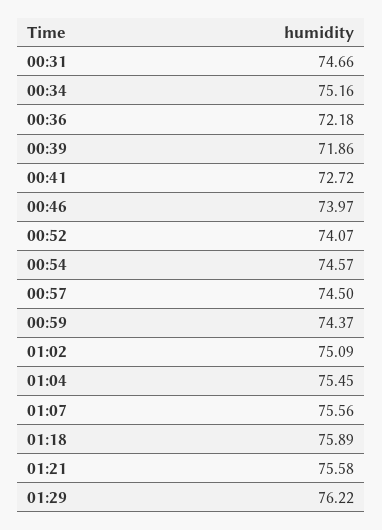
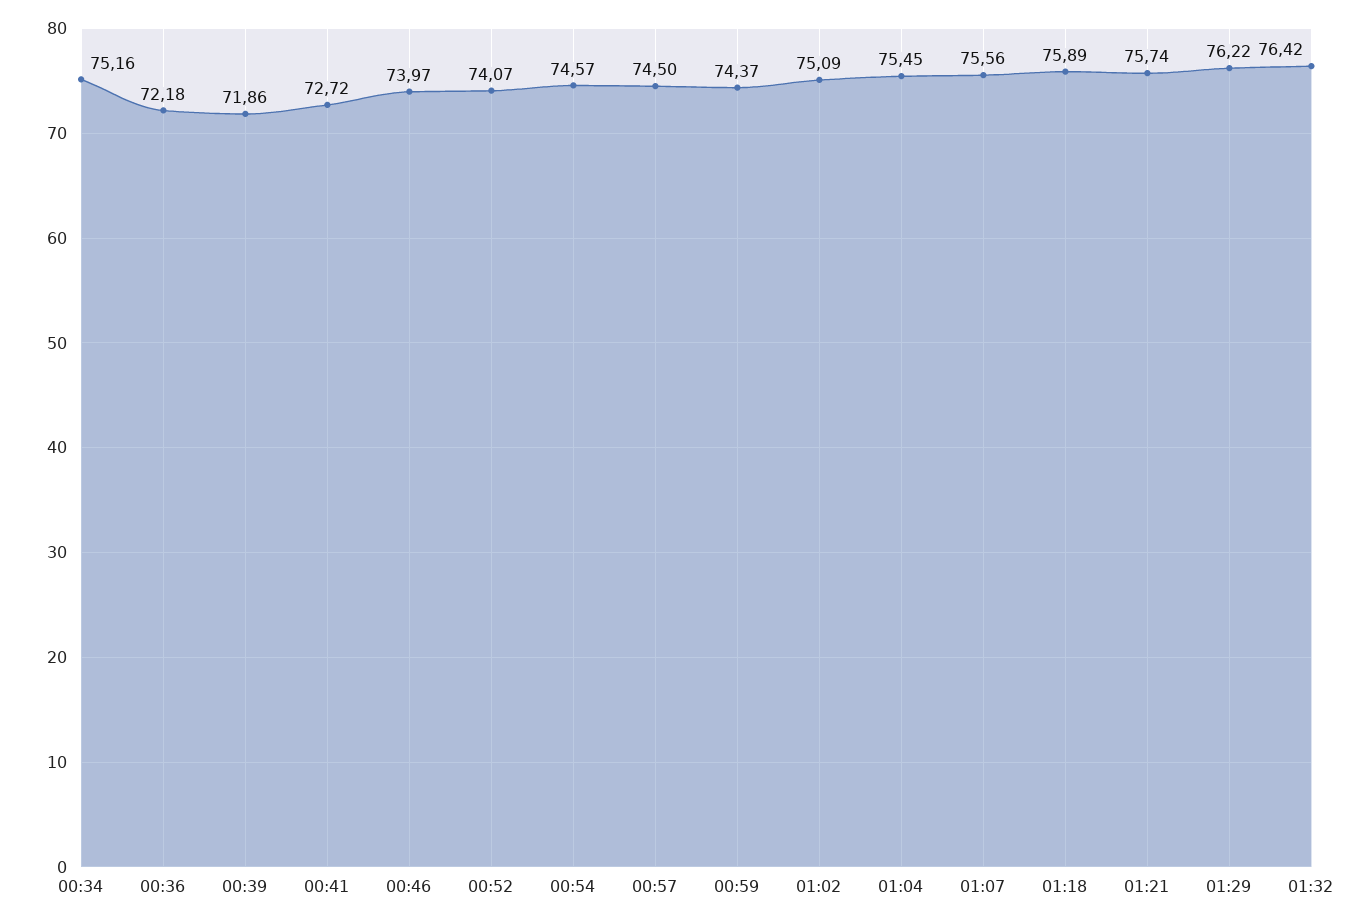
00:31: 74.66 -> none
01:21: 75.58 -> 75.74
01:32: none -> 76.42

